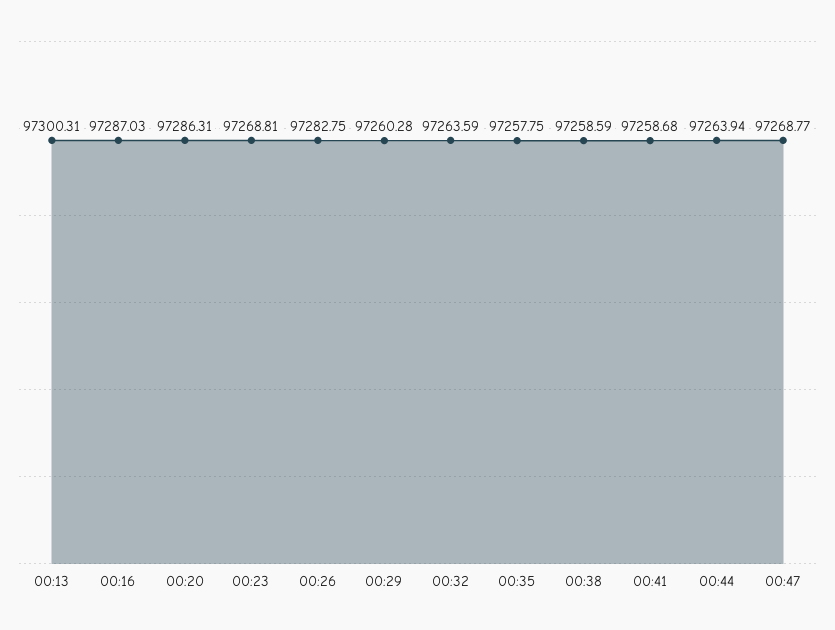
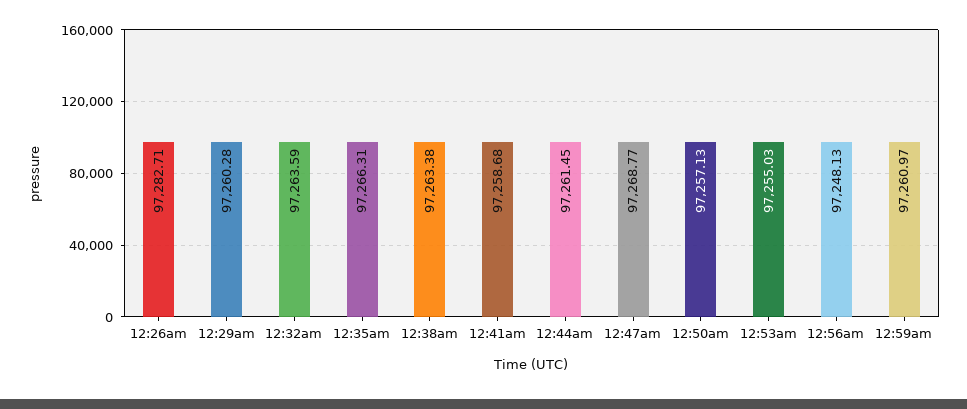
00:13: 97300.31 -> none
00:16: 97287.03 -> none
00:20: 97286.31 -> none
00:23: 97268.81 -> none
00:26: 97282.75 -> 97282.71
00:35: 97257.75 -> 97266.31
00:38: 97258.59 -> 97263.38
00:44: 97263.94 -> 97261.45
12:50am: none -> 97257.13
12:53am: none -> 97255.03
12:56am: none -> 97248.13
12:59am: none -> 97260.97

